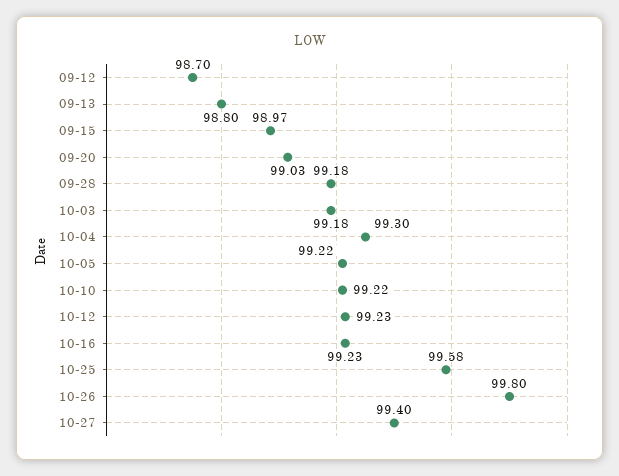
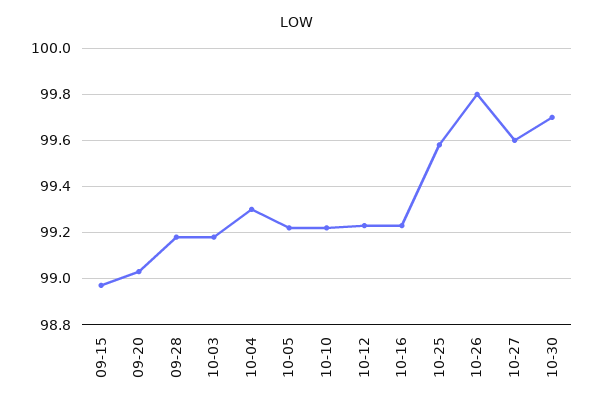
09-12: 98.7 -> none
09-13: 98.8 -> none
10-27: 99.4 -> 99.6
10-30: none -> 99.7

